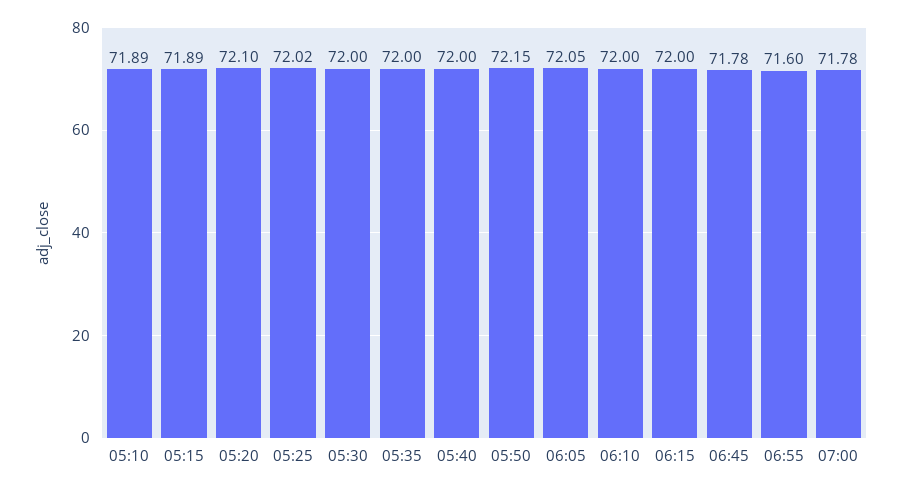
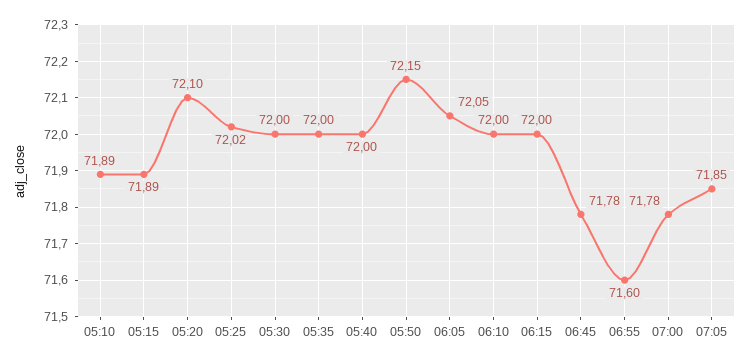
07:05: none -> 71.85

